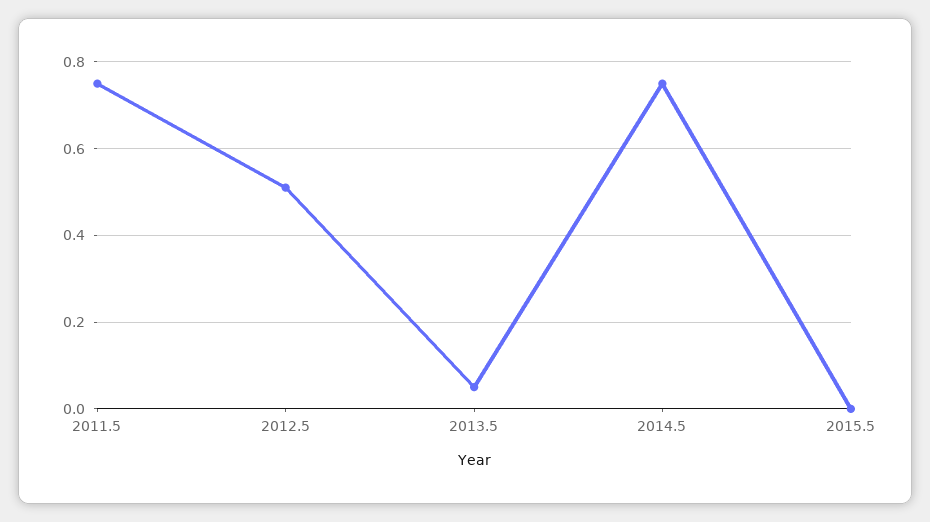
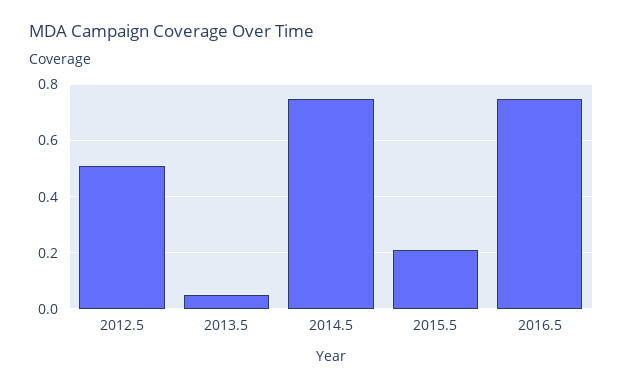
2011.5: 0.75 -> none
2015.5: 0 -> 0.2
2016.5: none -> 0.75

